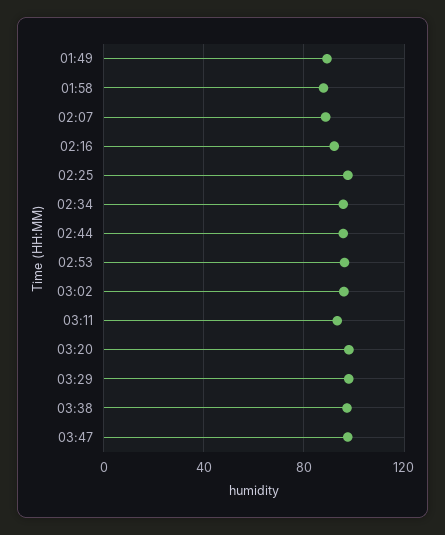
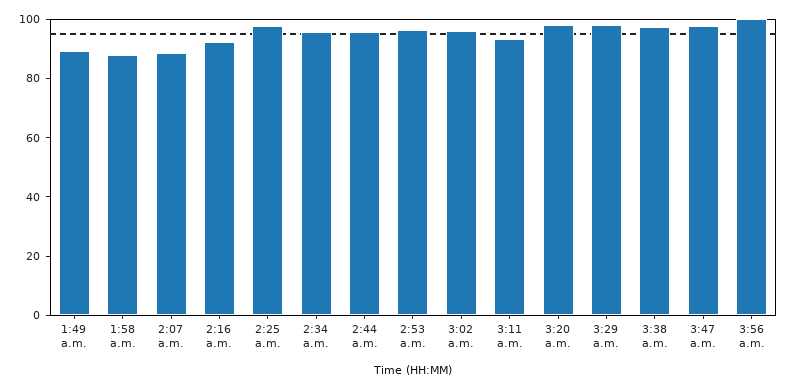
3:56 a.m.: none -> 100

